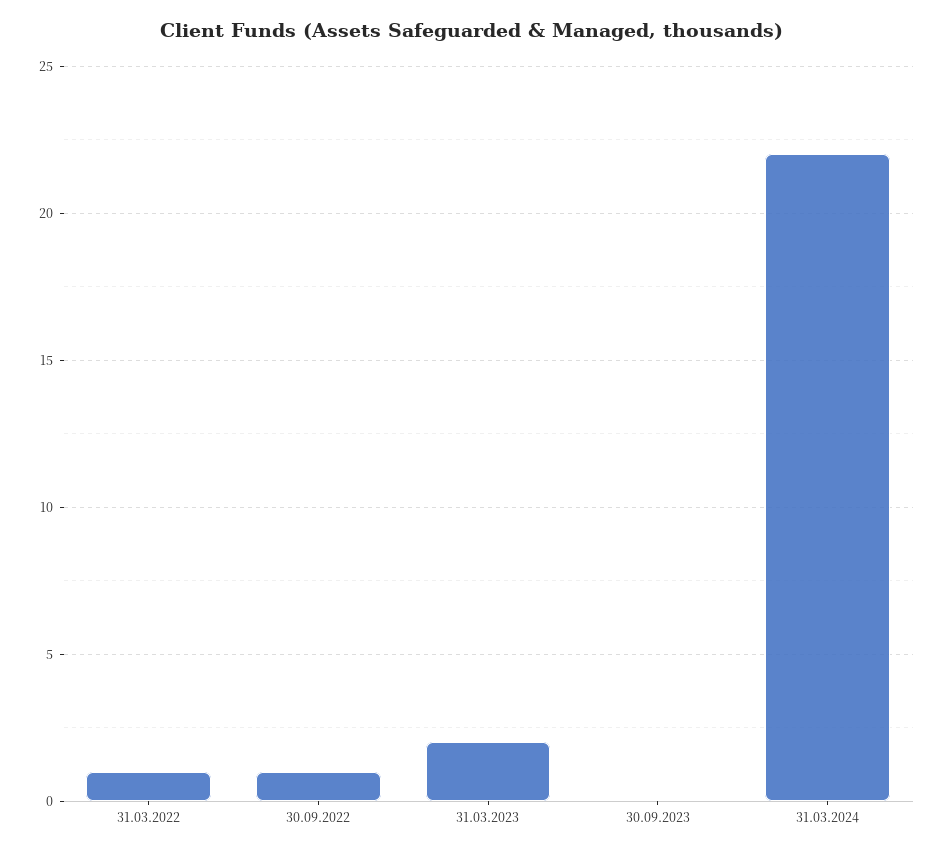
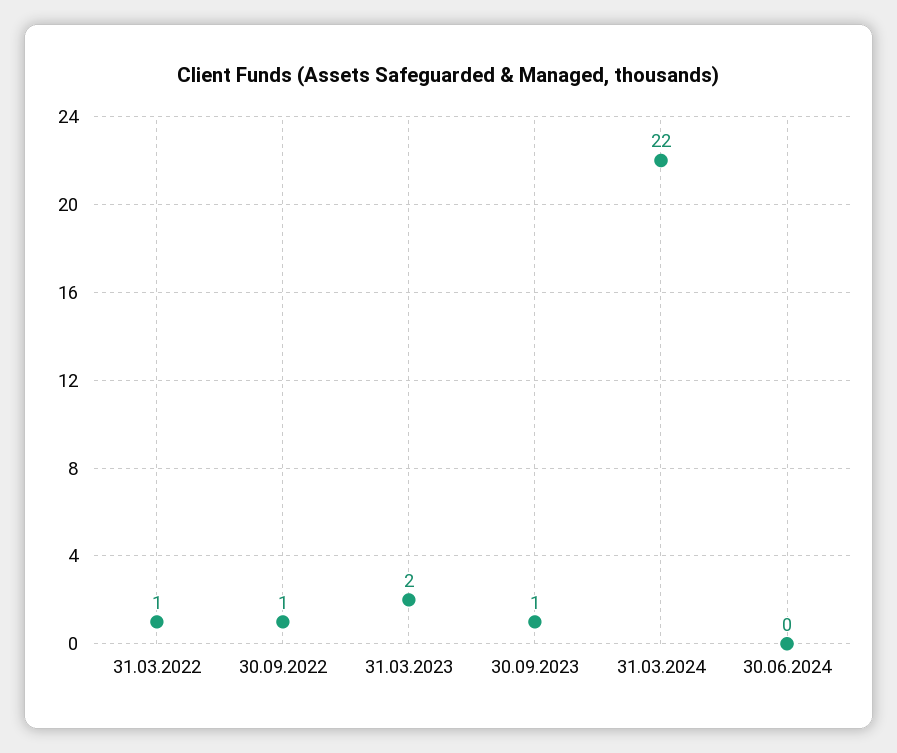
30.09.2023: 0 -> 1
30.06.2024: none -> 0

